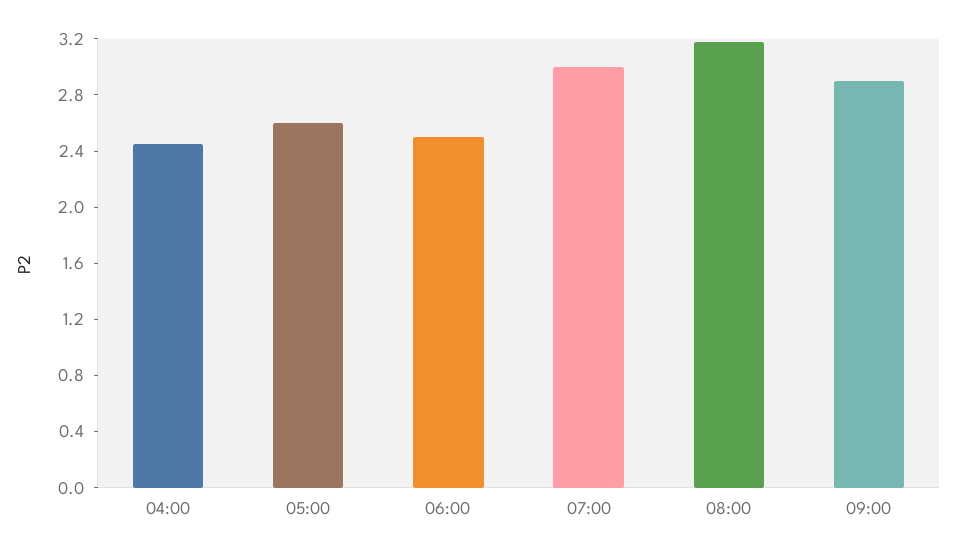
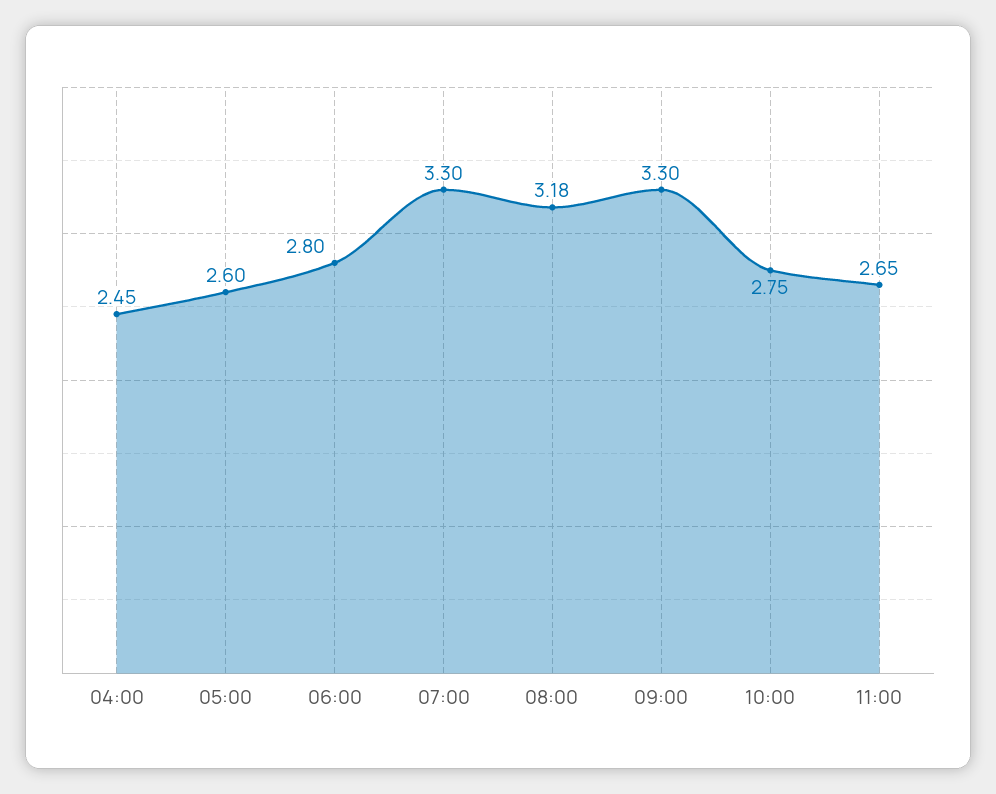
06:00: 2.5 -> 2.8
07:00: 3 -> 3.3
09:00: 2.9 -> 3.3
10:00: none -> 2.75
11:00: none -> 2.65

